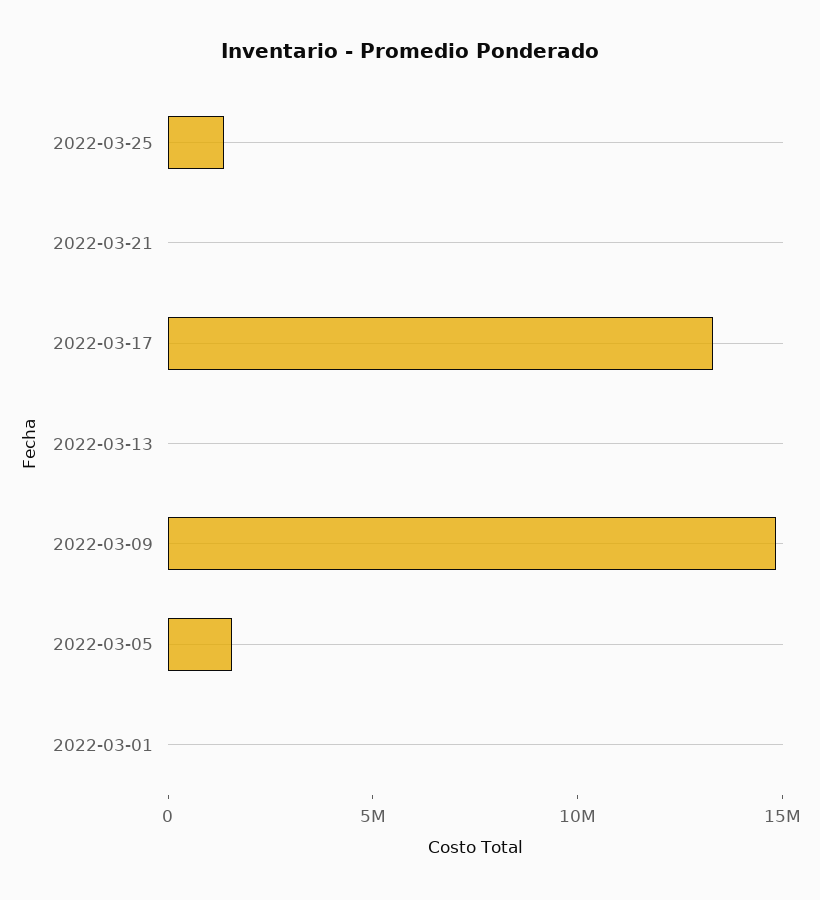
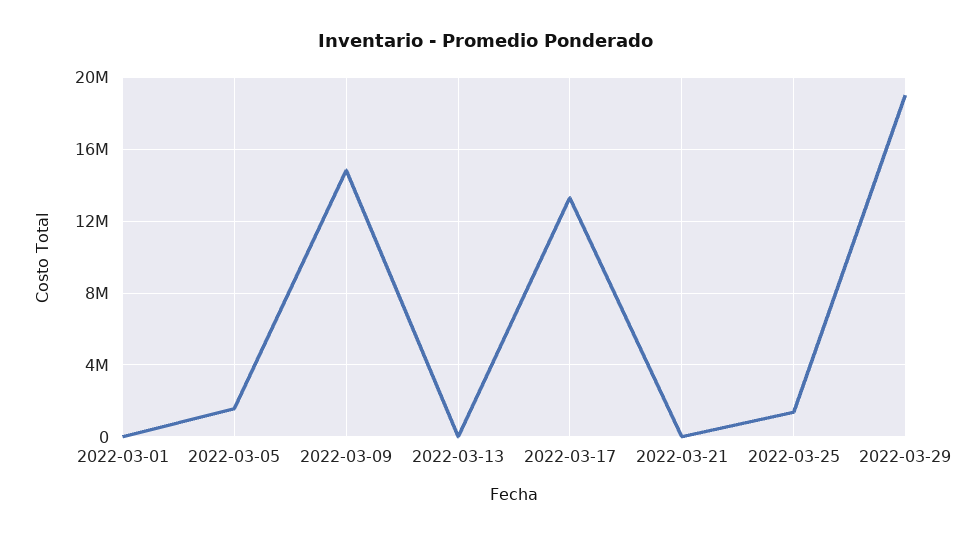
2022-03-29: none -> 19000000

